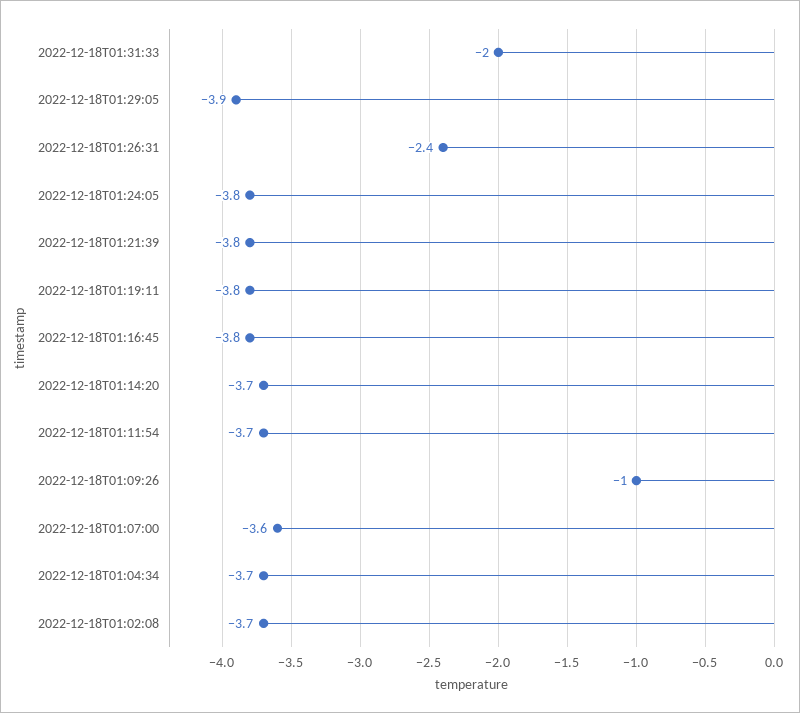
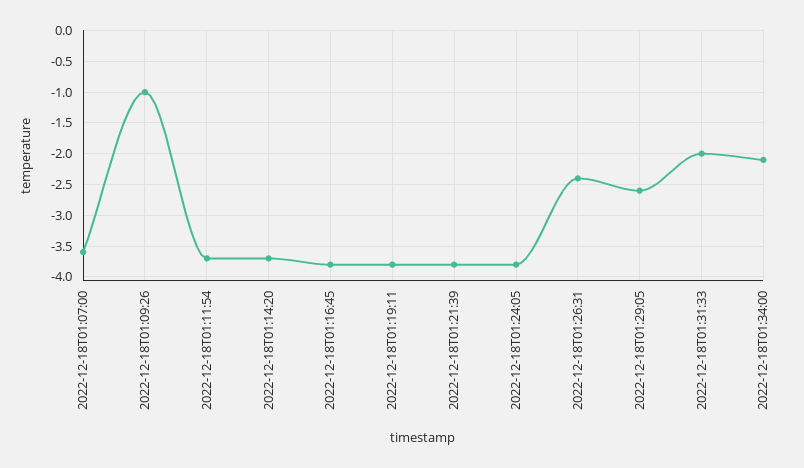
2022-12-18T01:29:05: -3.9 -> -2.6
2022-12-18T01:04:34: -3.7 -> none
2022-12-18T01:02:08: -3.7 -> none
2022-12-18T01:34:00: none -> -2.1

